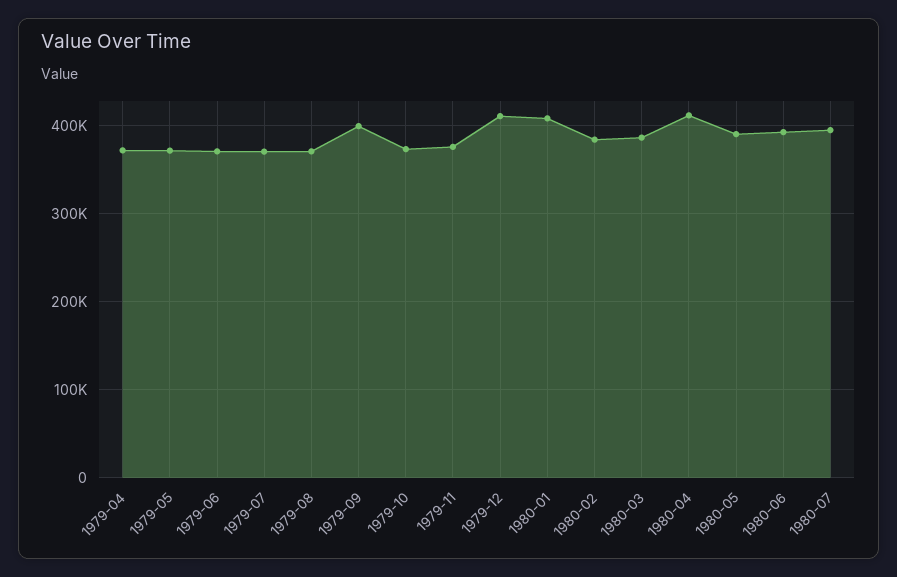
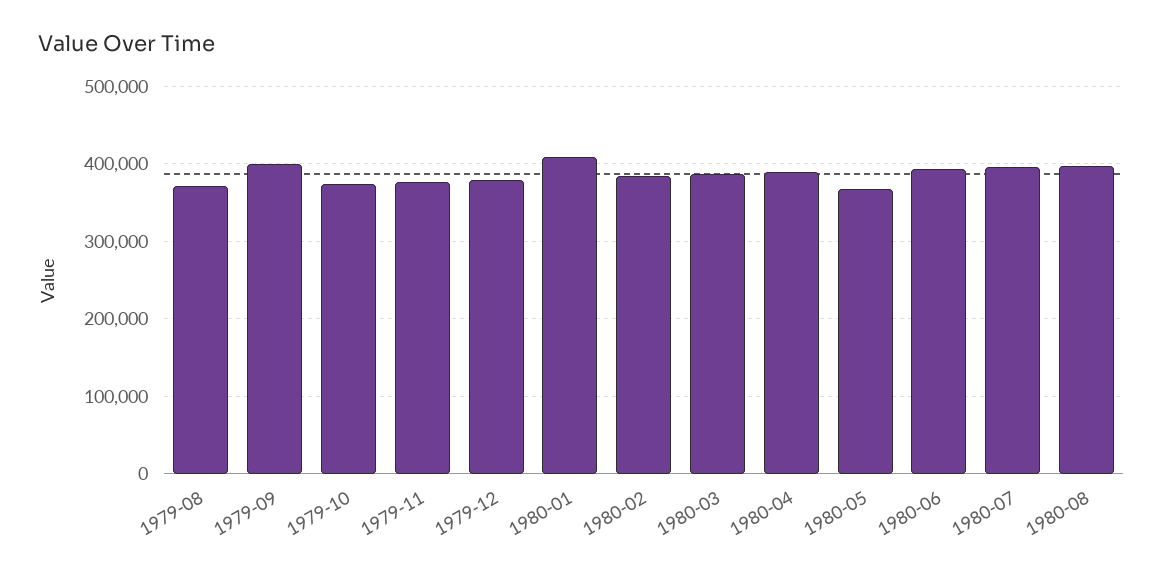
1979-04: 370000 -> none
1979-05: 370000 -> none
1979-06: 370000 -> none
1979-07: 370000 -> none
1979-12: 410000 -> 380000
1980-04: 410000 -> 390000
1980-05: 390000 -> 370000
1980-08: none -> 400000

